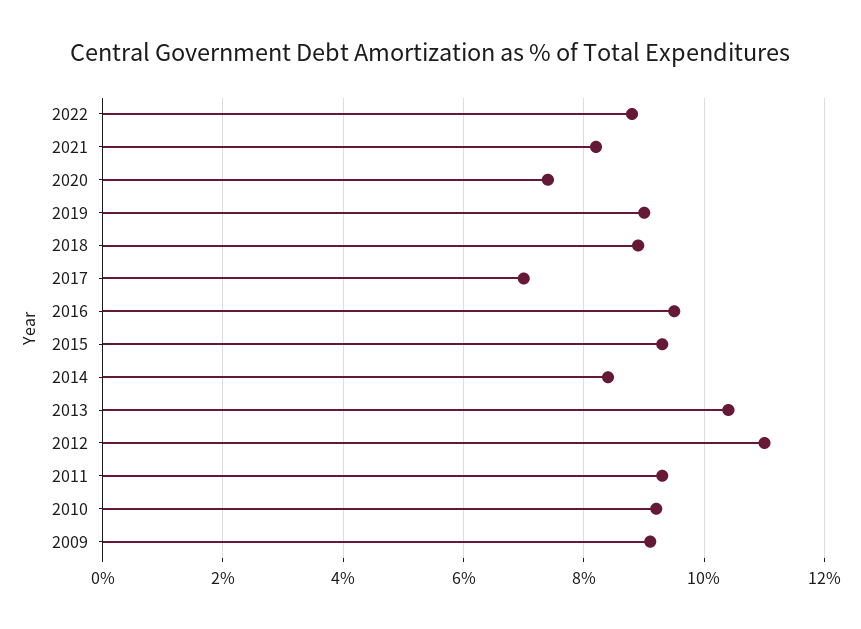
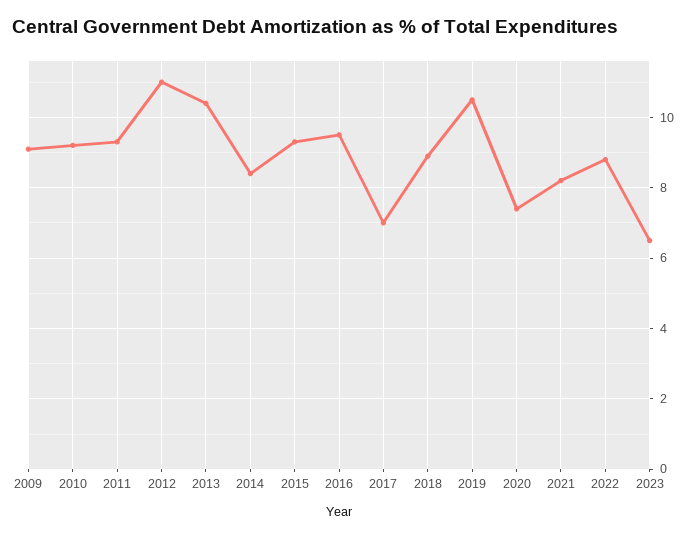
2019: 9 -> 10.5
2023: none -> 6.5

